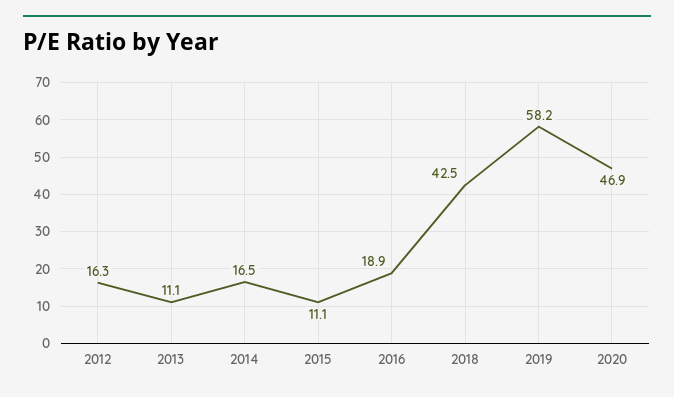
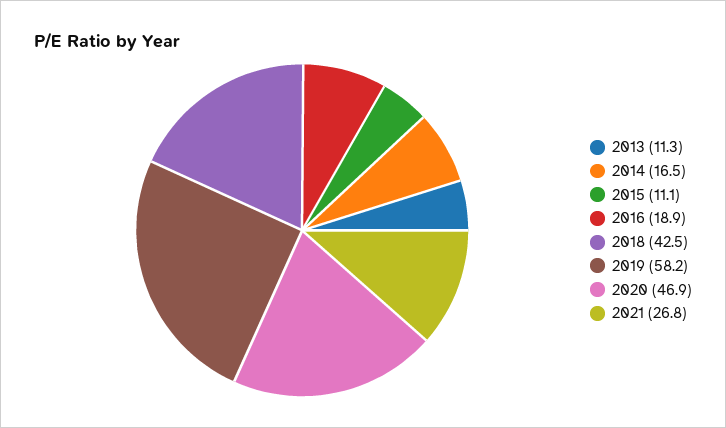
2012: 16.3 -> none
2013: 11.1 -> 11.3
2021: none -> 26.8

